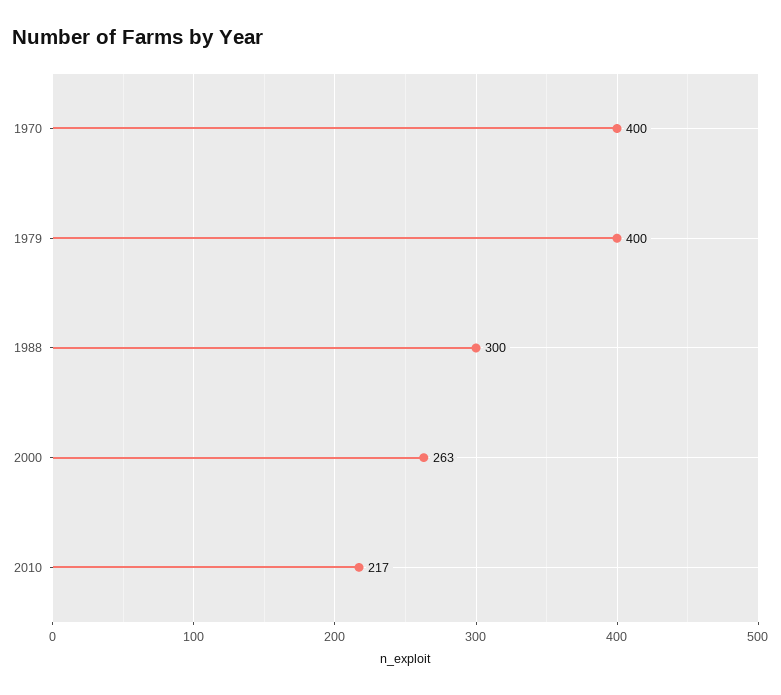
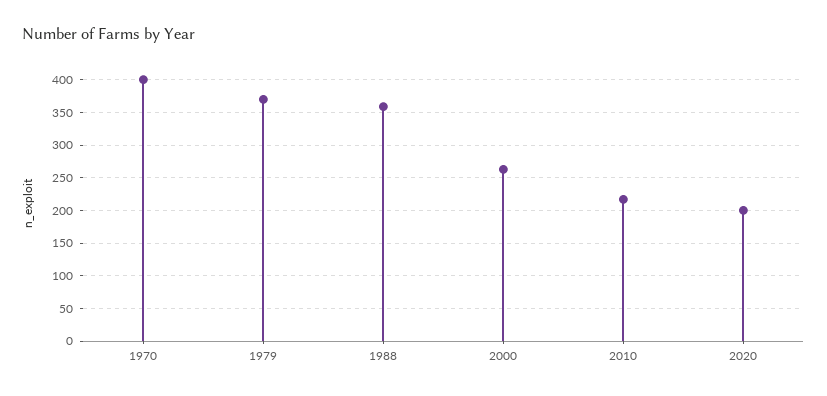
1979: 400 -> 370
1988: 300 -> 360
2020: none -> 200

